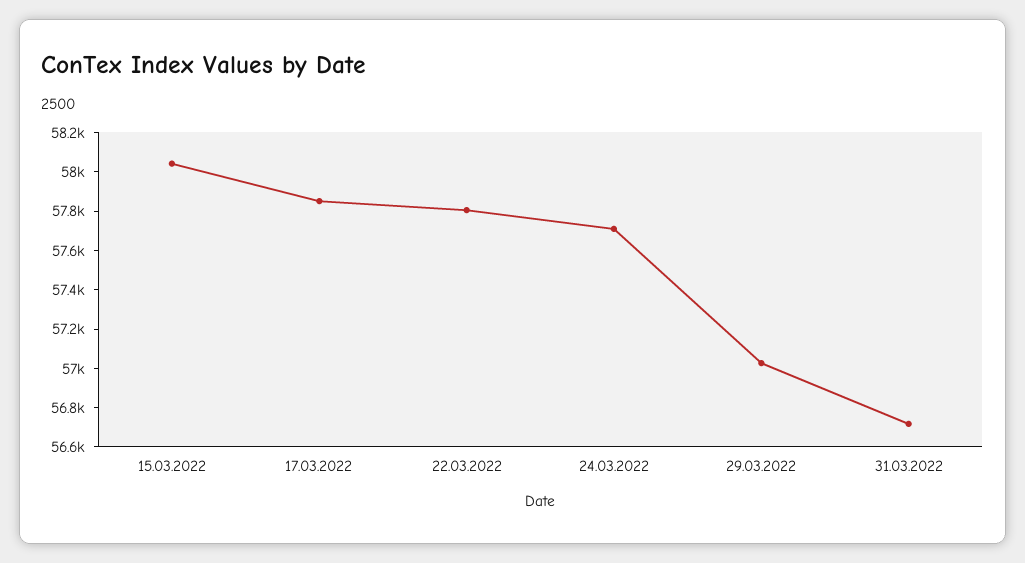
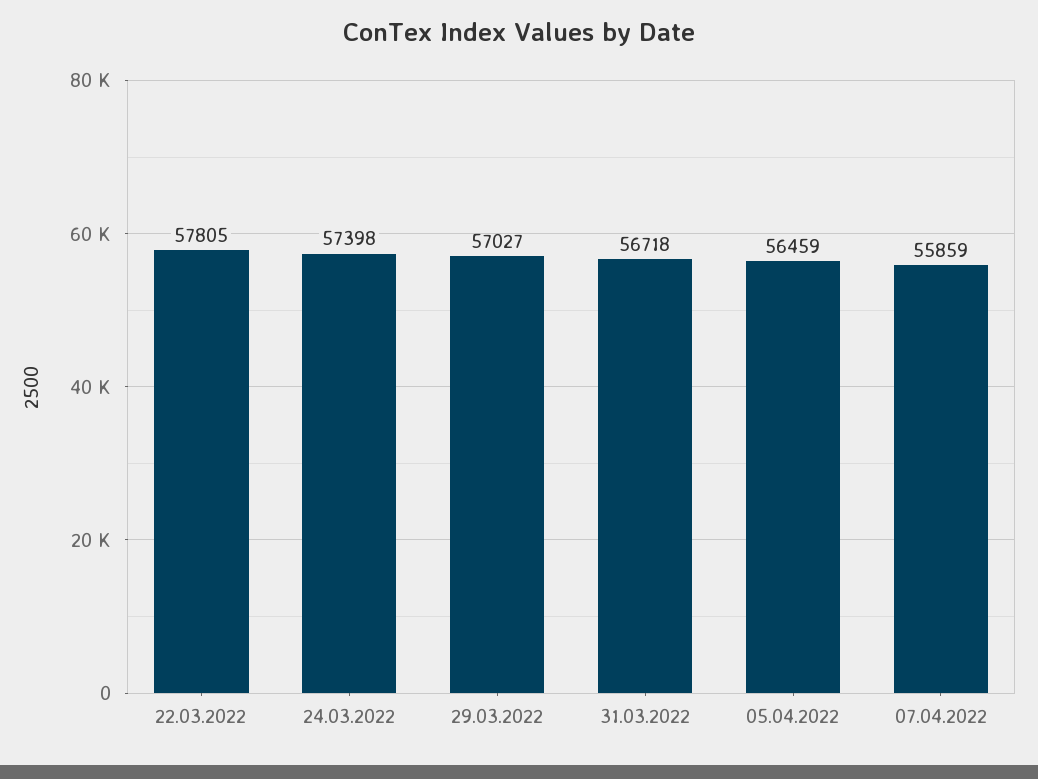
15.03.2022: 58050 -> none
17.03.2022: 57850 -> none
24.03.2022: 57700 -> 57398
05.04.2022: none -> 56459
07.04.2022: none -> 55859

